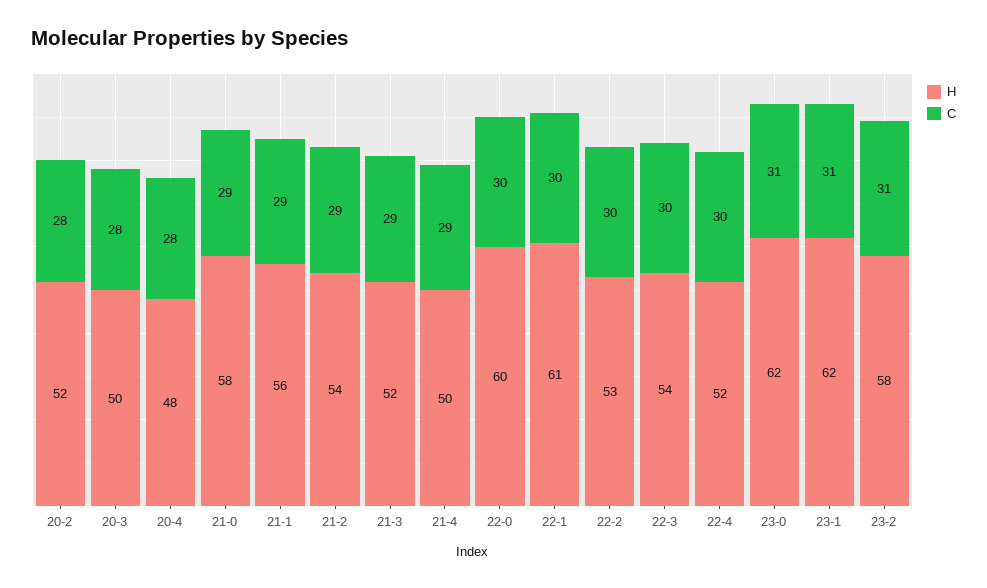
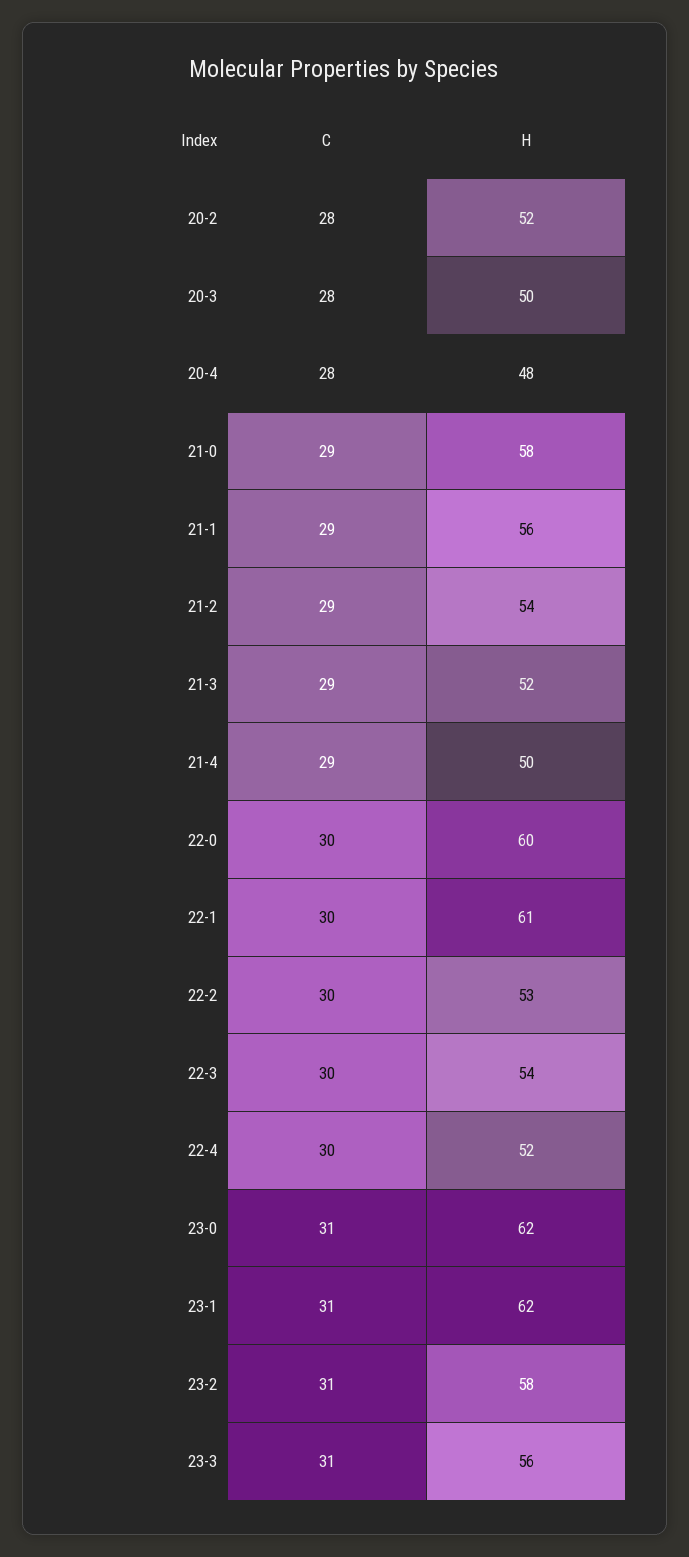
C, 23-3: none -> 31
H, 23-3: none -> 56

